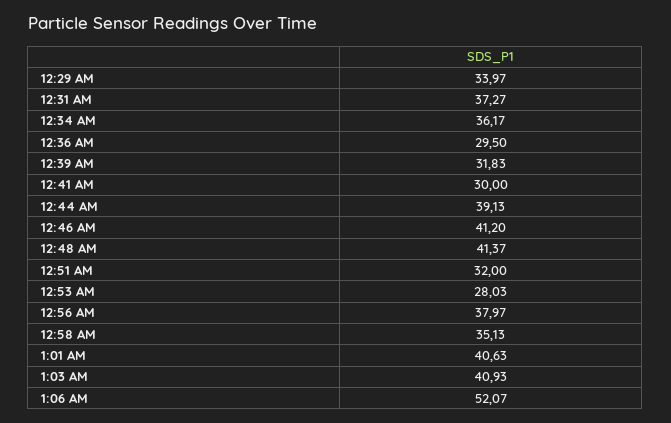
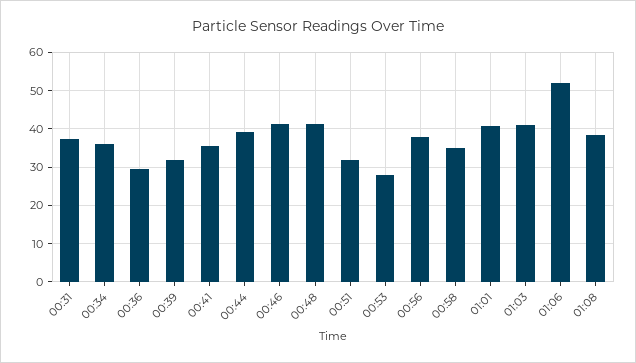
12:29 AM: 33.97 -> none
12:41 AM: 30 -> 36
01:08: none -> 38

